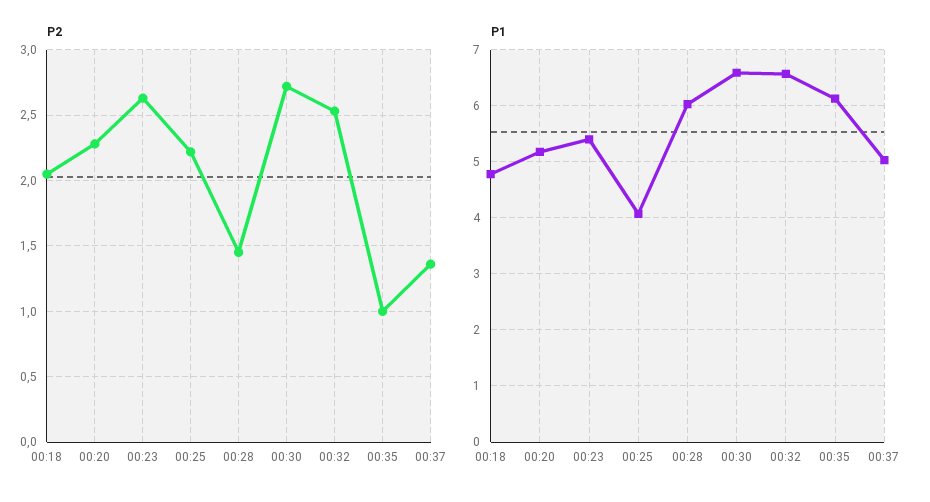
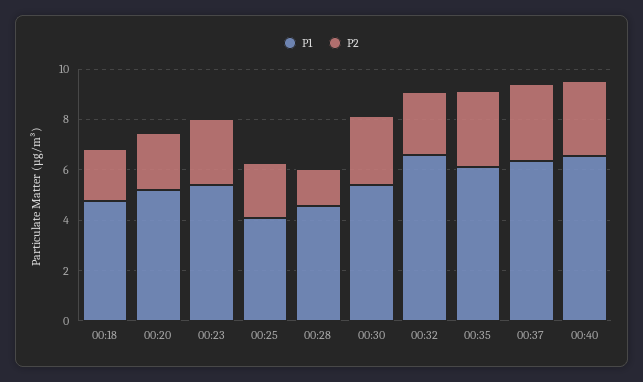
P2, 00:35: 1 -> 3
P2, 00:37: 1.35 -> 3
P1, 00:28: 6 -> 4.5
P1, 00:30: 6.6 -> 5.5
P1, 00:37: 5 -> 6.5
P1, 00:40: none -> 6.5
P2, 00:40: none -> 3

